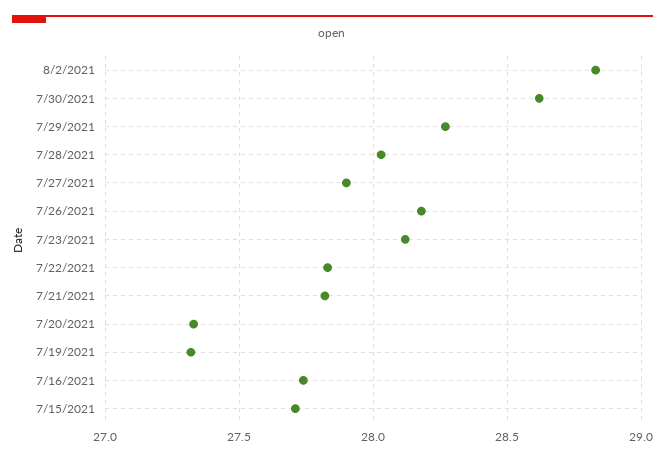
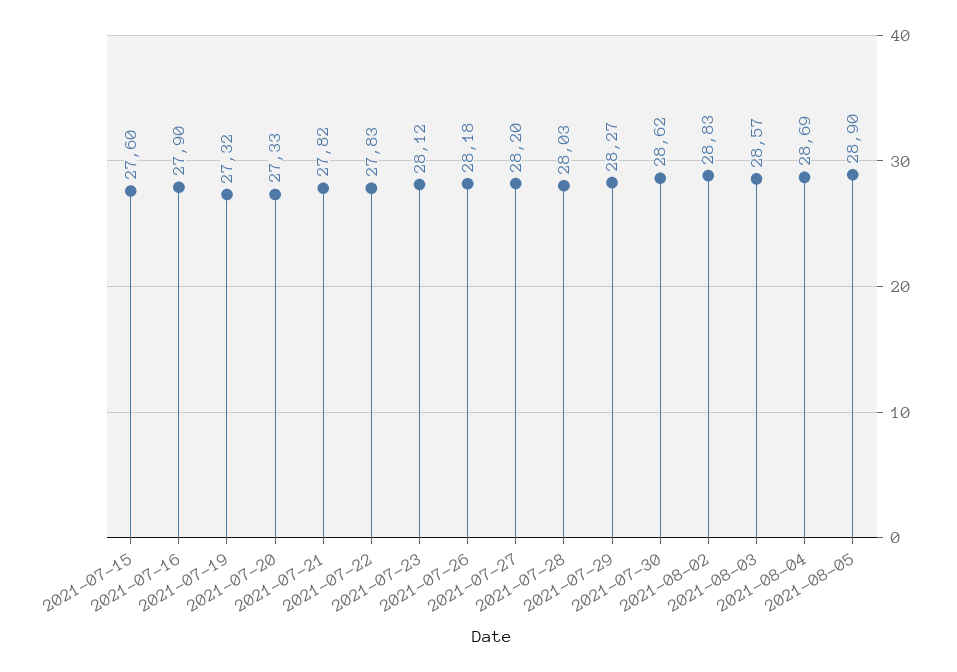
7/27/2021: 27.9 -> 28.2
7/16/2021: 27.75 -> 27.9
7/15/2021: 27.7 -> 27.6
2021-08-03: none -> 28.57
2021-08-04: none -> 28.69
2021-08-05: none -> 28.9

